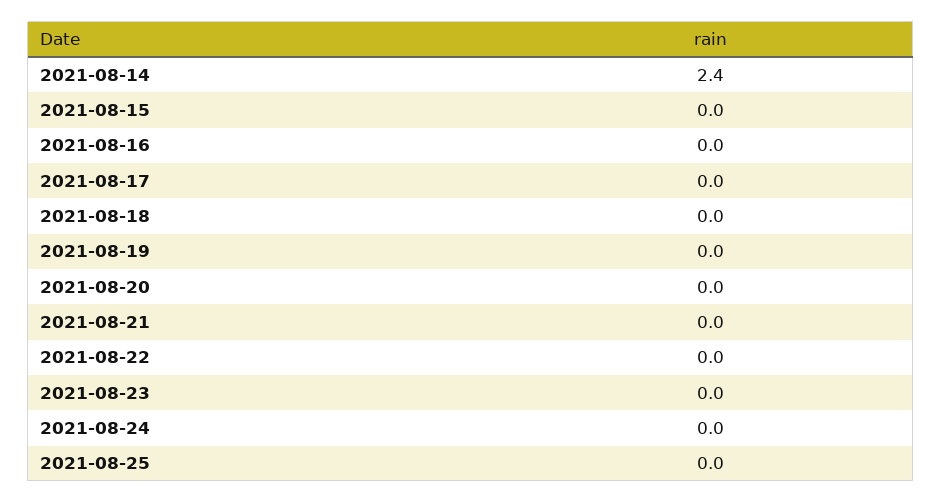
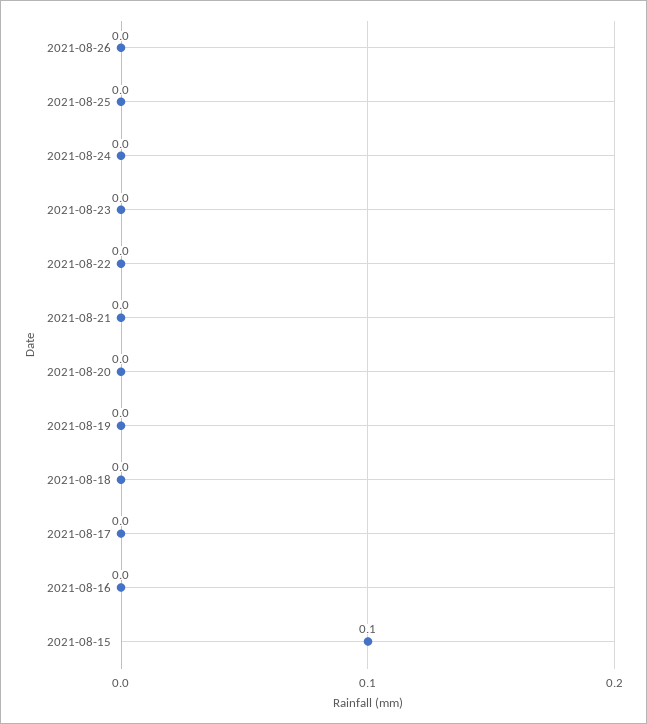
2021-08-14: 2.4 -> none
2021-08-15: 0 -> 0.1
2021-08-26: none -> 0

